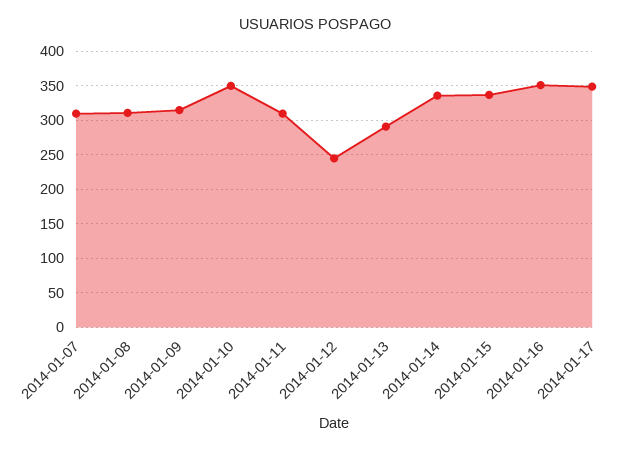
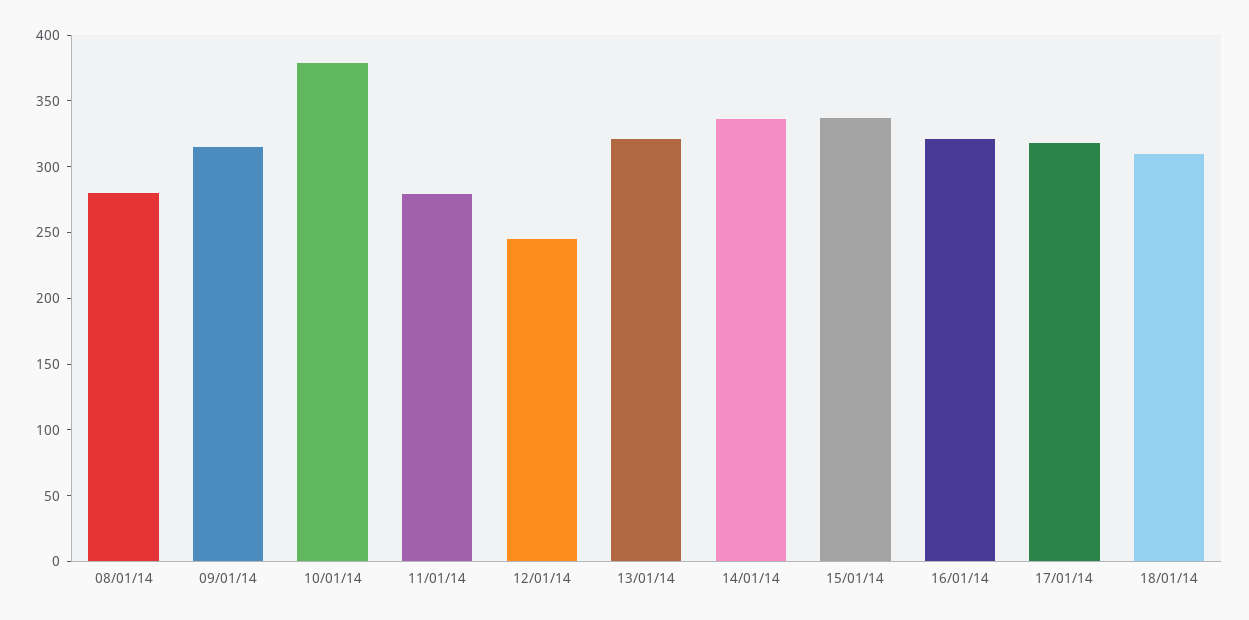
2014-01-07: 310 -> none
2014-01-08: 310 -> 280
2014-01-10: 350 -> 380
2014-01-11: 310 -> 280
2014-01-13: 290 -> 320
2014-01-16: 350 -> 320
2014-01-17: 350 -> 320
18/01/14: none -> 310

